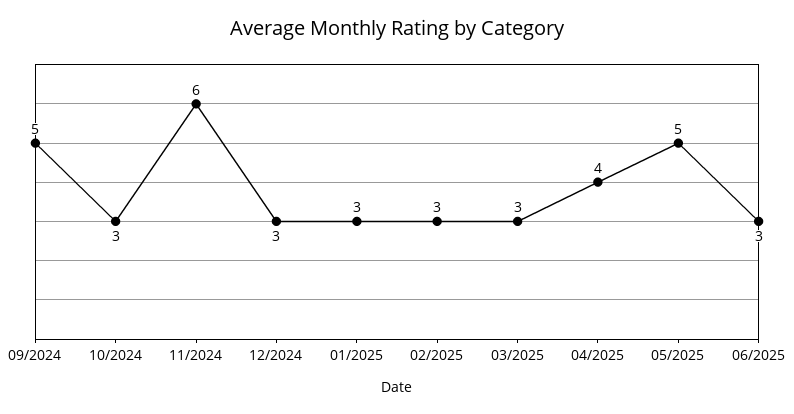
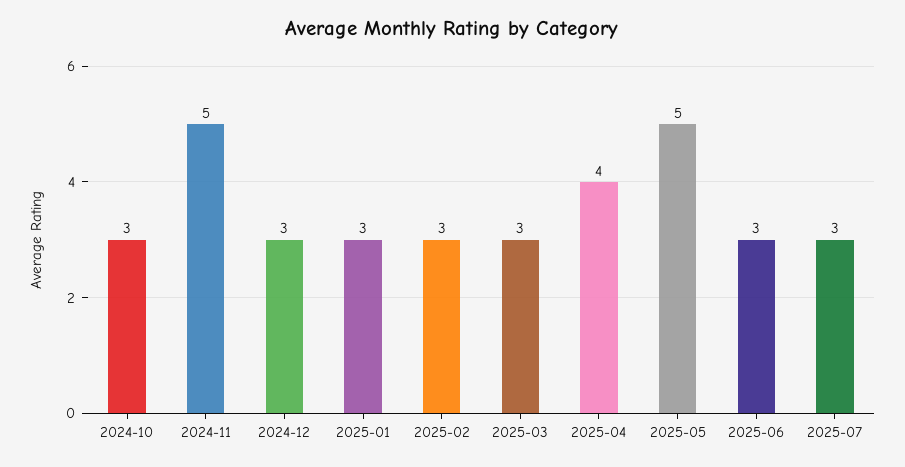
09/2024: 5 -> none
11/2024: 6 -> 5
2025-07: none -> 3

